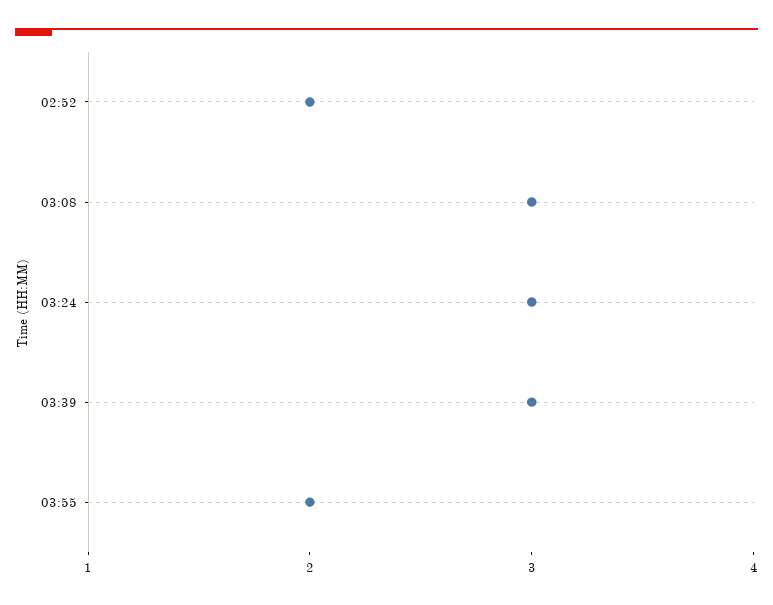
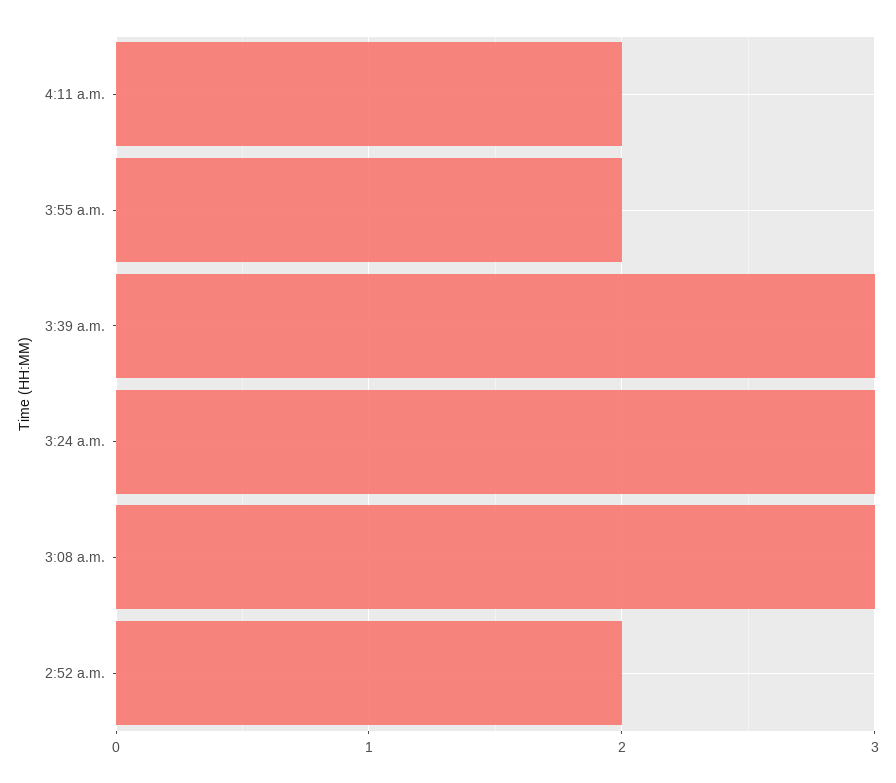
4:11 a.m.: none -> 2

